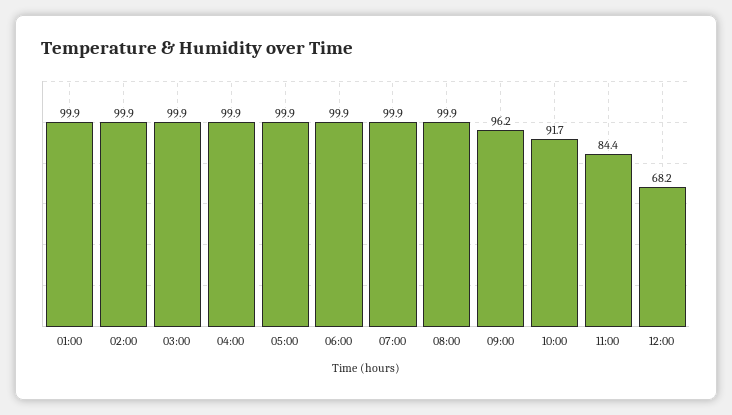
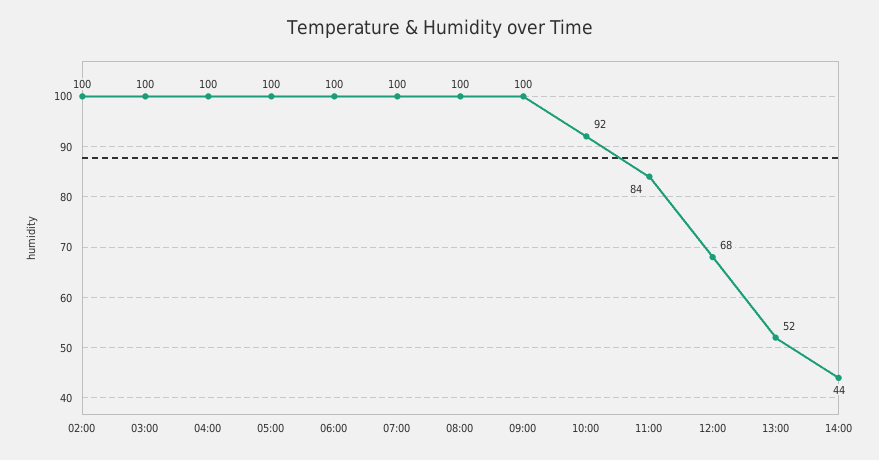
01:00: 99.9 -> none
09:00: 96.2 -> 100
13:00: none -> 52
14:00: none -> 44

